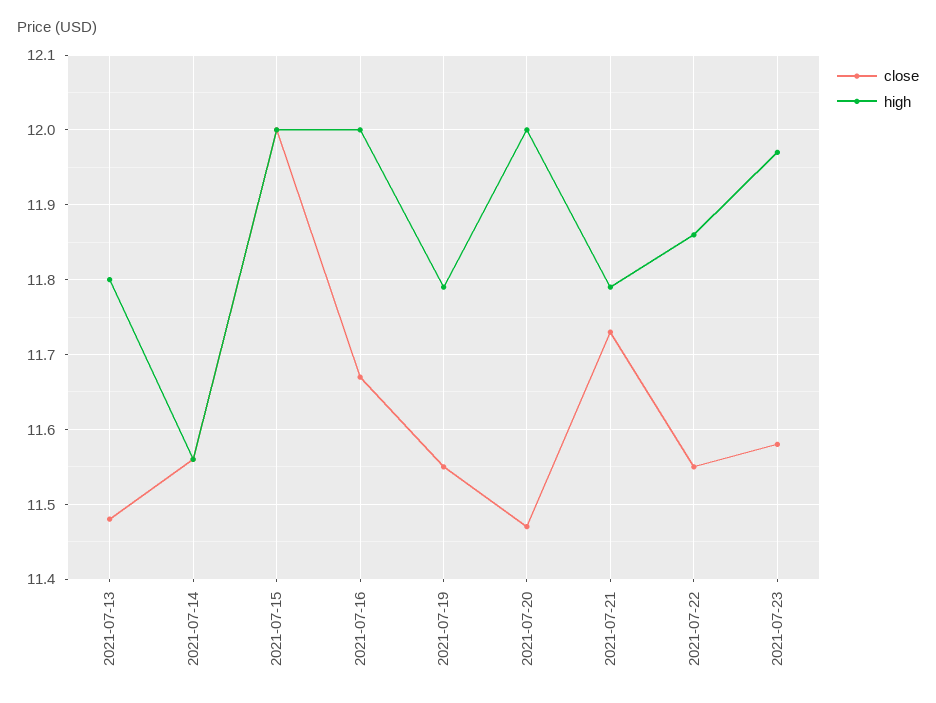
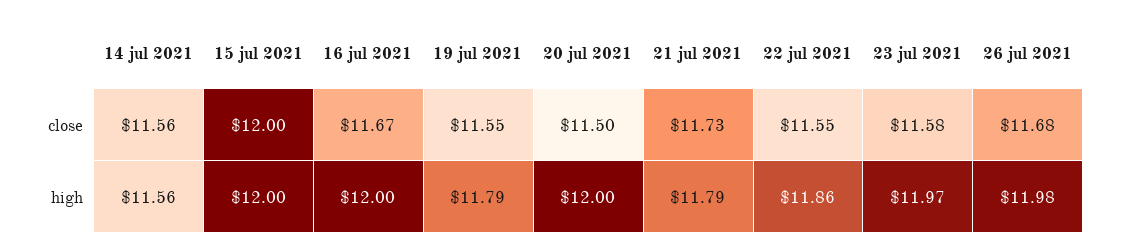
close, 2021-07-13: 11.48 -> none
high, 2021-07-13: 11.8 -> none
close, 2021-07-20: 11.47 -> 11.5
close, 26 jul 2021: none -> 11.68
high, 26 jul 2021: none -> 11.98

